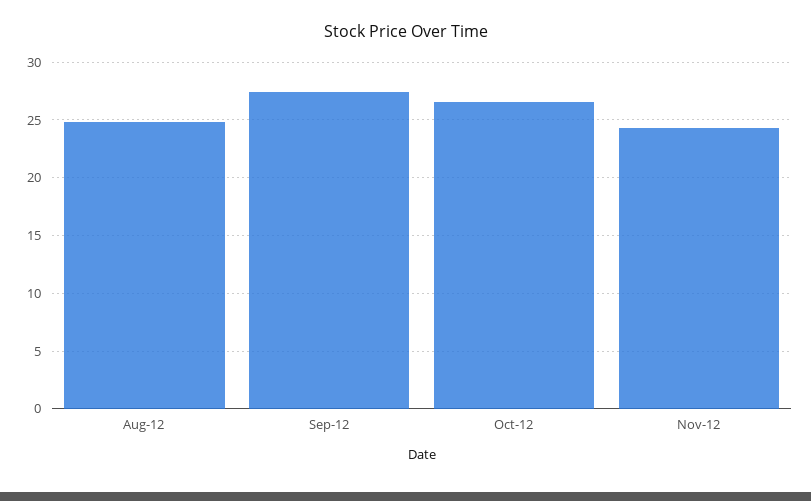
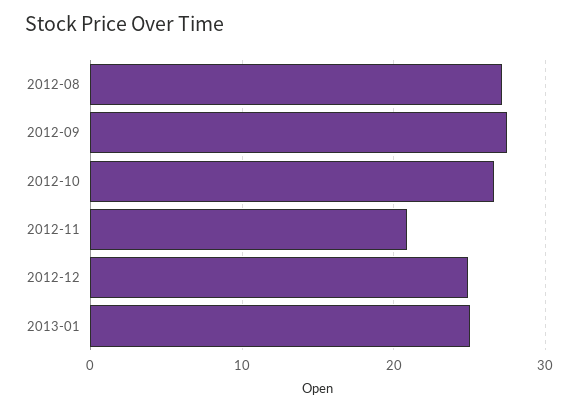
Aug-12: 25 -> 27
Nov-12: 24 -> 21
2012-12: none -> 25
2013-01: none -> 25

